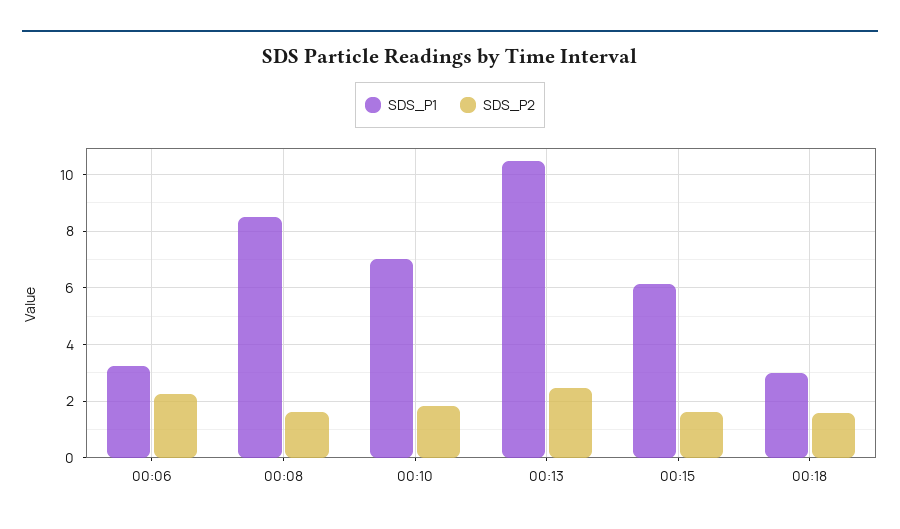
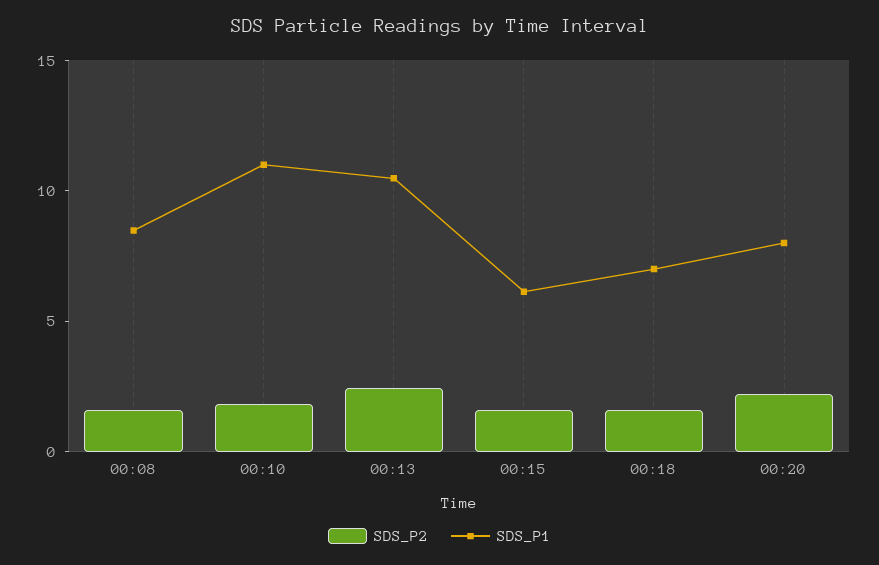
SDS_P1, 00:06: 3.25 -> none
SDS_P2, 00:06: 2.25 -> none
SDS_P1, 00:10: 7 -> 11
SDS_P1, 00:18: 3 -> 7
SDS_P2, 00:20: none -> 2
SDS_P1, 00:20: none -> 8

